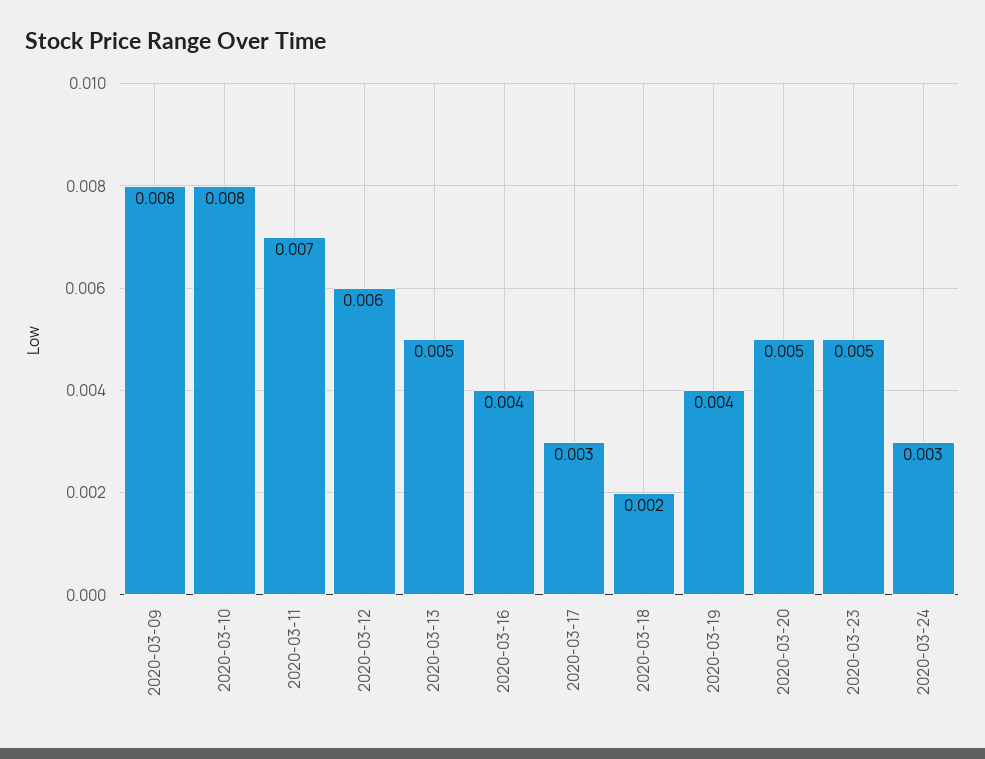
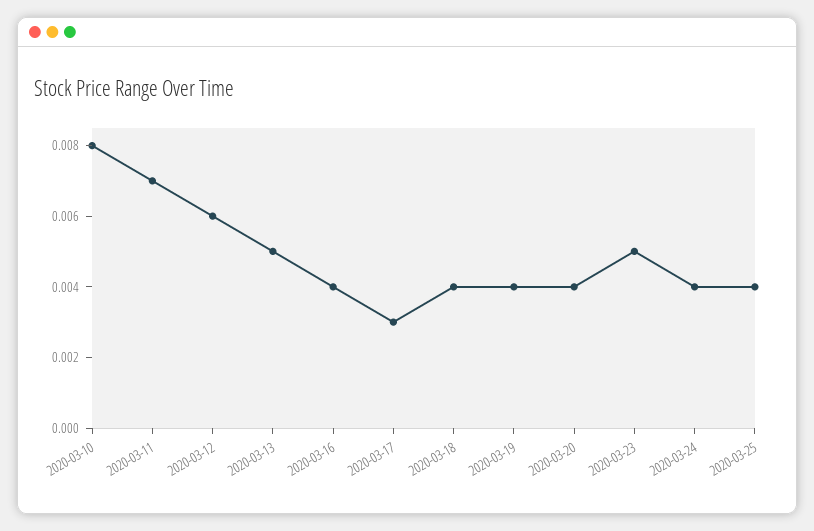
2020-03-09: 0.008 -> none
2020-03-18: 0.002 -> 0.004
2020-03-20: 0.005 -> 0.004
2020-03-24: 0.003 -> 0.004
2020-03-25: none -> 0.004

